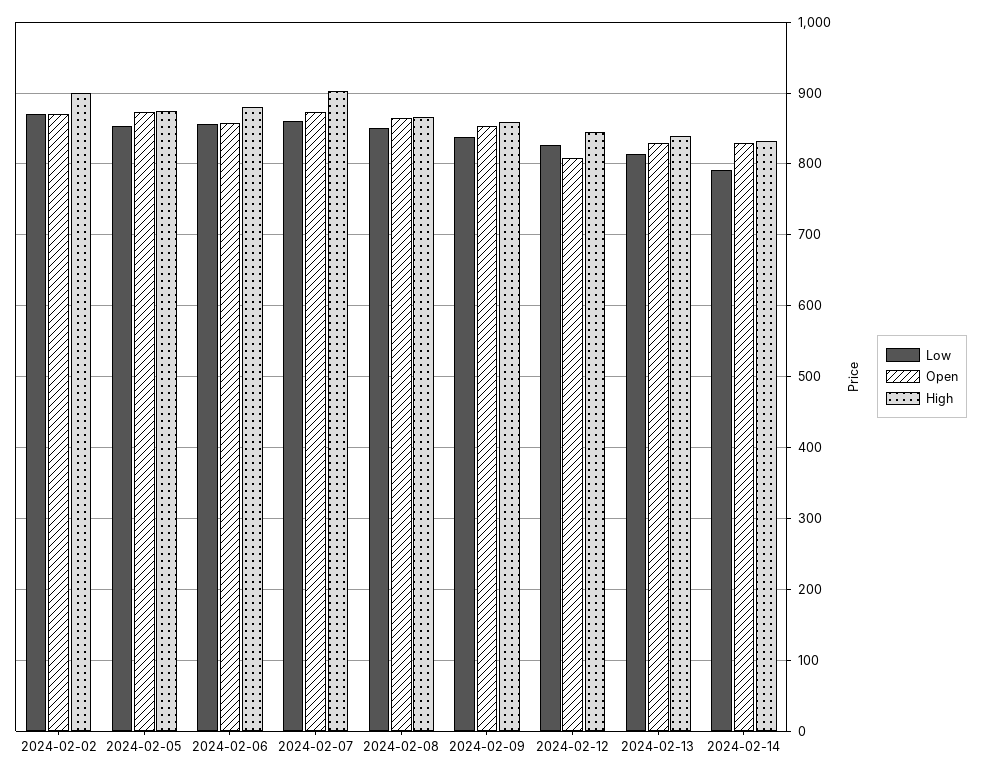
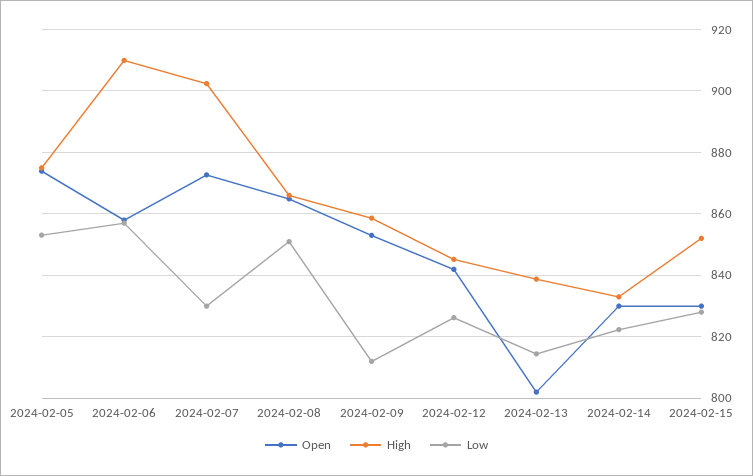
Low, 2024-02-02: 870 -> none
Open, 2024-02-02: 870 -> none
High, 2024-02-02: 900 -> none
High, 2024-02-06: 880 -> 910
Low, 2024-02-07: 860 -> 830
Low, 2024-02-09: 840 -> 812
Open, 2024-02-12: 810 -> 842
Open, 2024-02-13: 830 -> 802
Low, 2024-02-14: 790 -> 822
Open, 2024-02-15: none -> 830
High, 2024-02-15: none -> 852
Low, 2024-02-15: none -> 828

